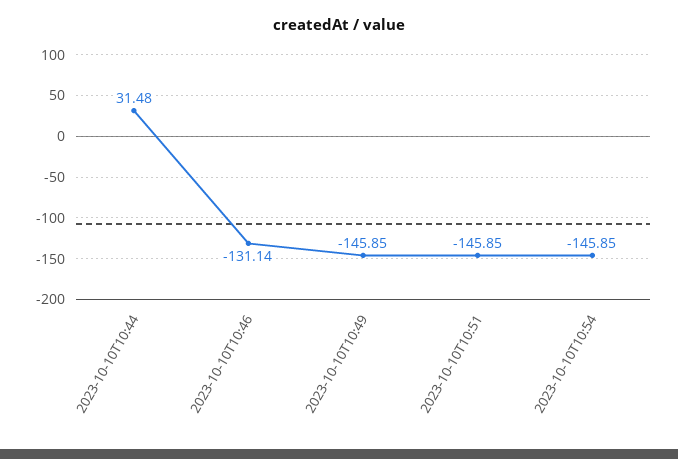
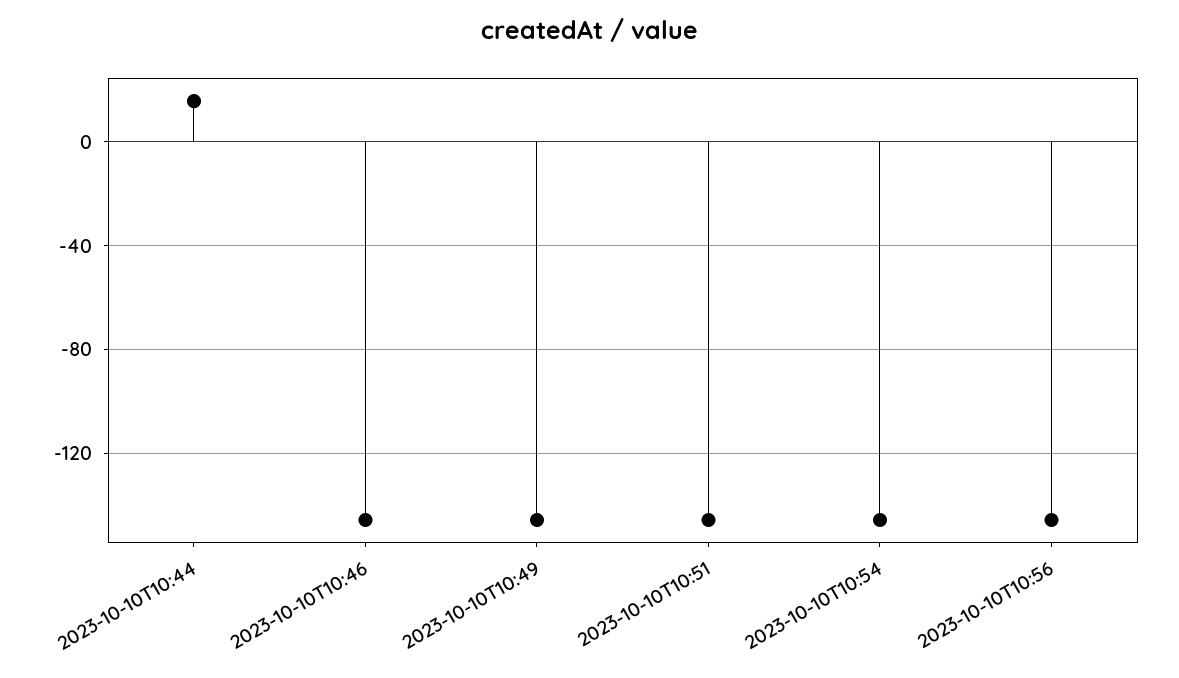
2023-10-10T10:44: 31.48 -> 15
2023-10-10T10:46: -131.14 -> -145
2023-10-10T10:56: none -> -145

